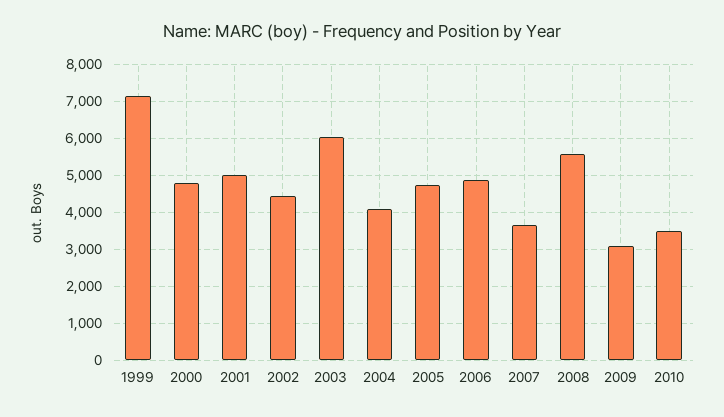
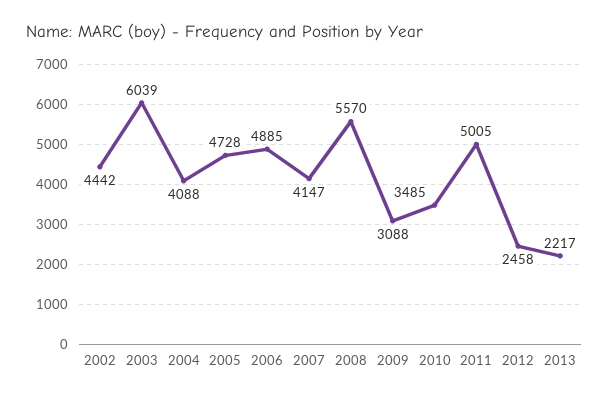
1999: 7200 -> none
2000: 4800 -> none
2001: 5000 -> none
2007: 3600 -> 4147
2011: none -> 5005
2012: none -> 2458
2013: none -> 2217

